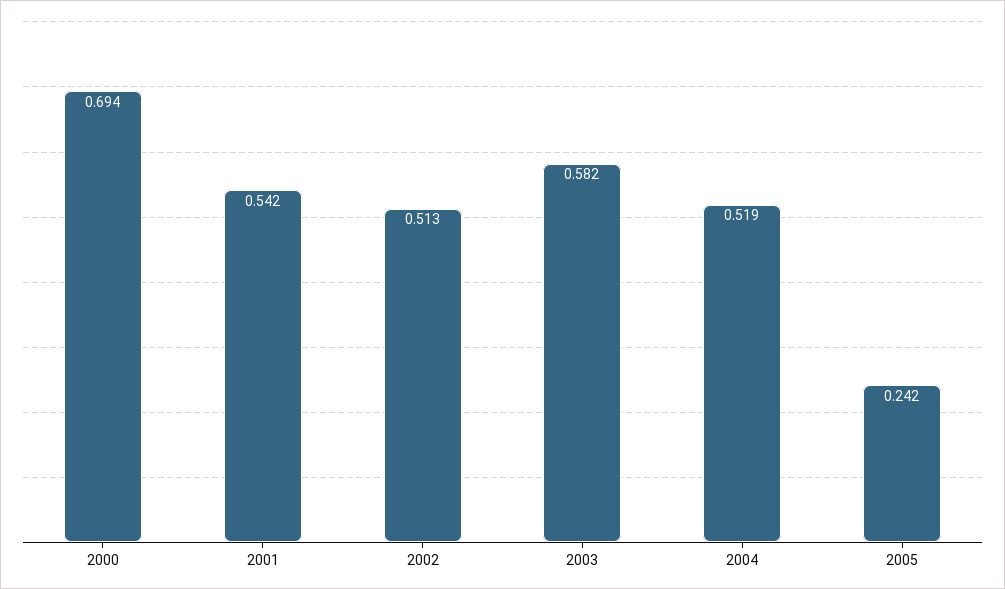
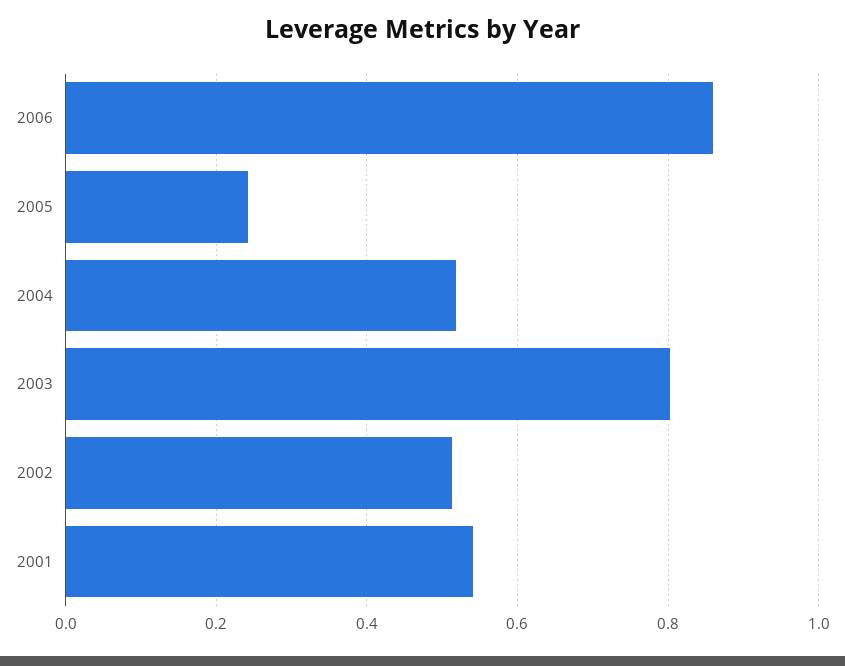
2000: 0.694 -> none
2003: 0.582 -> 0.8
2006: none -> 0.86

